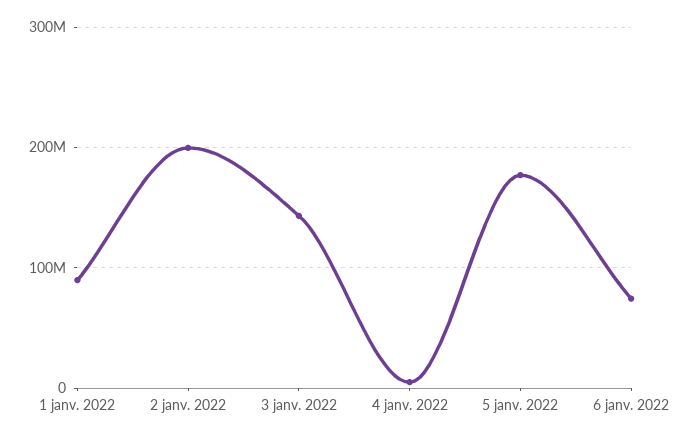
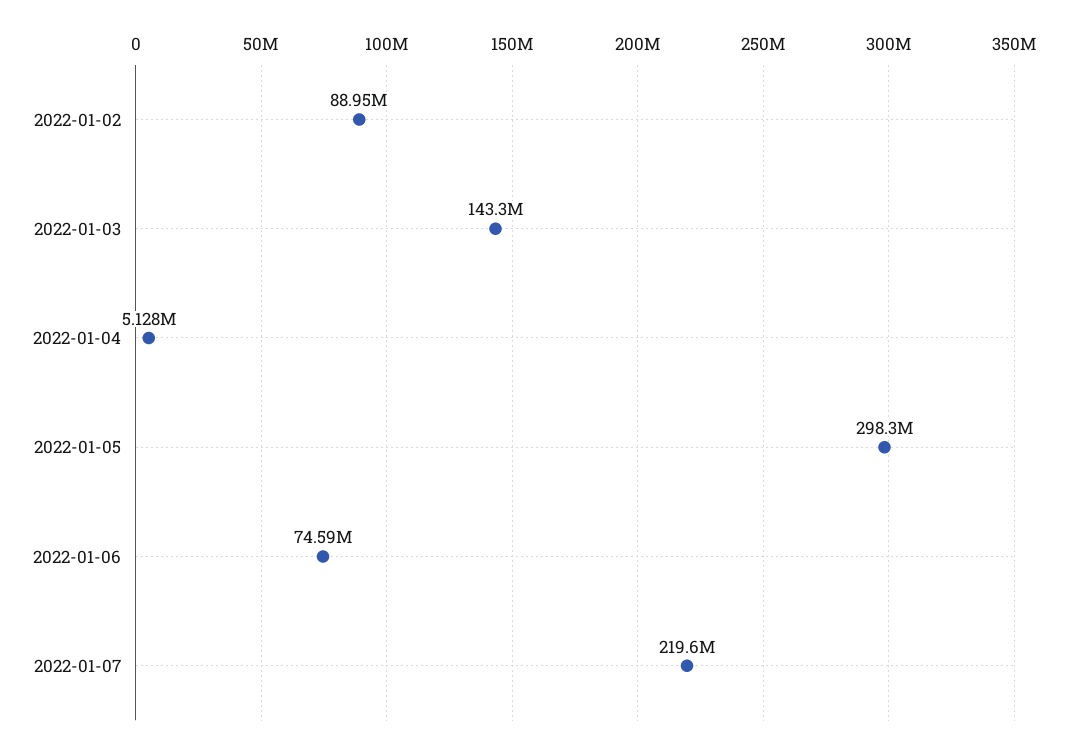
1 janv. 2022: 90000000 -> none
2 janv. 2022: 200000000 -> 88950000
5 janv. 2022: 180000000 -> 298300000
2022-01-07: none -> 219600000

